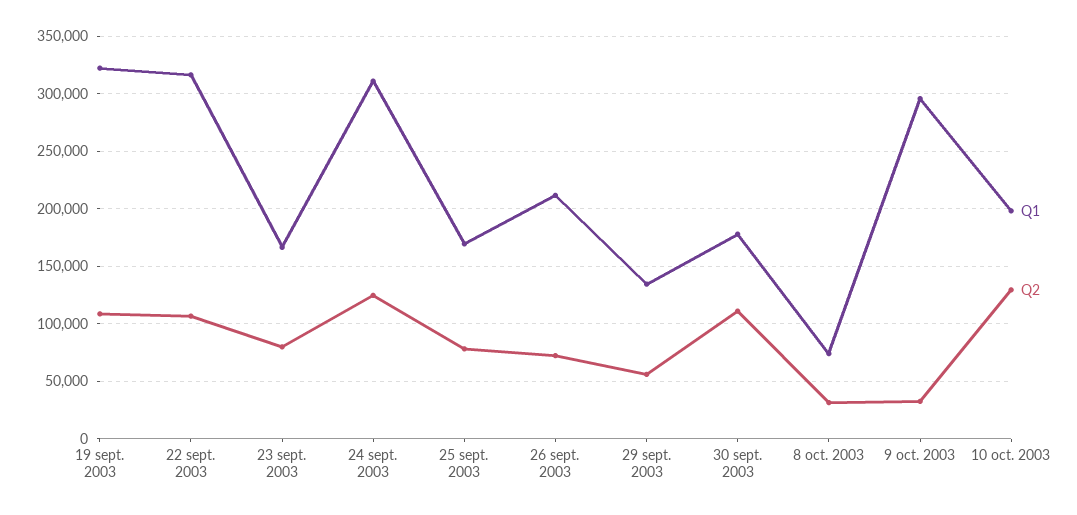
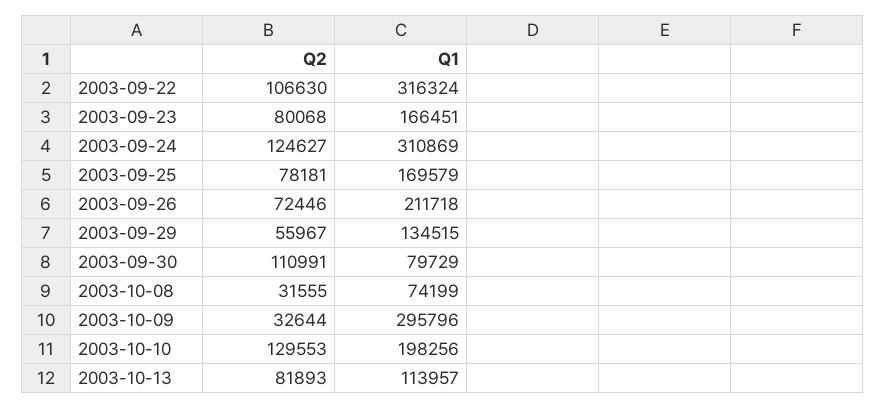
Q1, 19 sept. 2003: 320000 -> none
Q2, 19 sept. 2003: 110000 -> none
Q1, 30 sept. 2003: 180000 -> 79729
Q2, 2003-10-13: none -> 81893
Q1, 2003-10-13: none -> 113957

